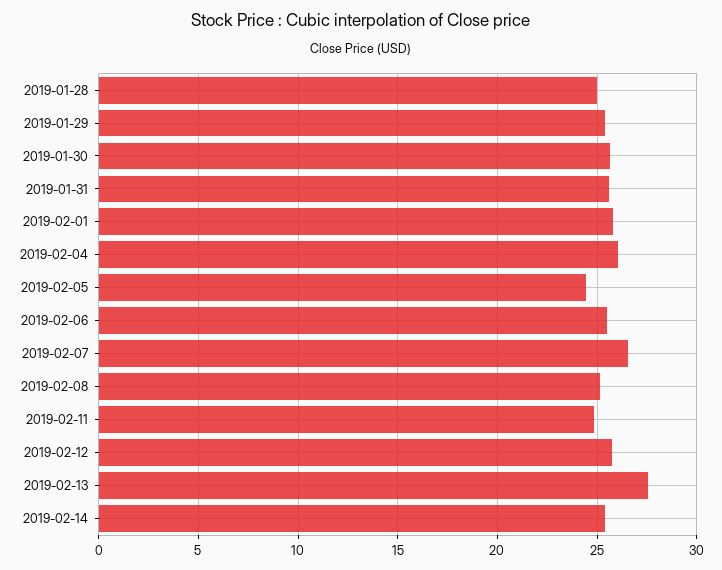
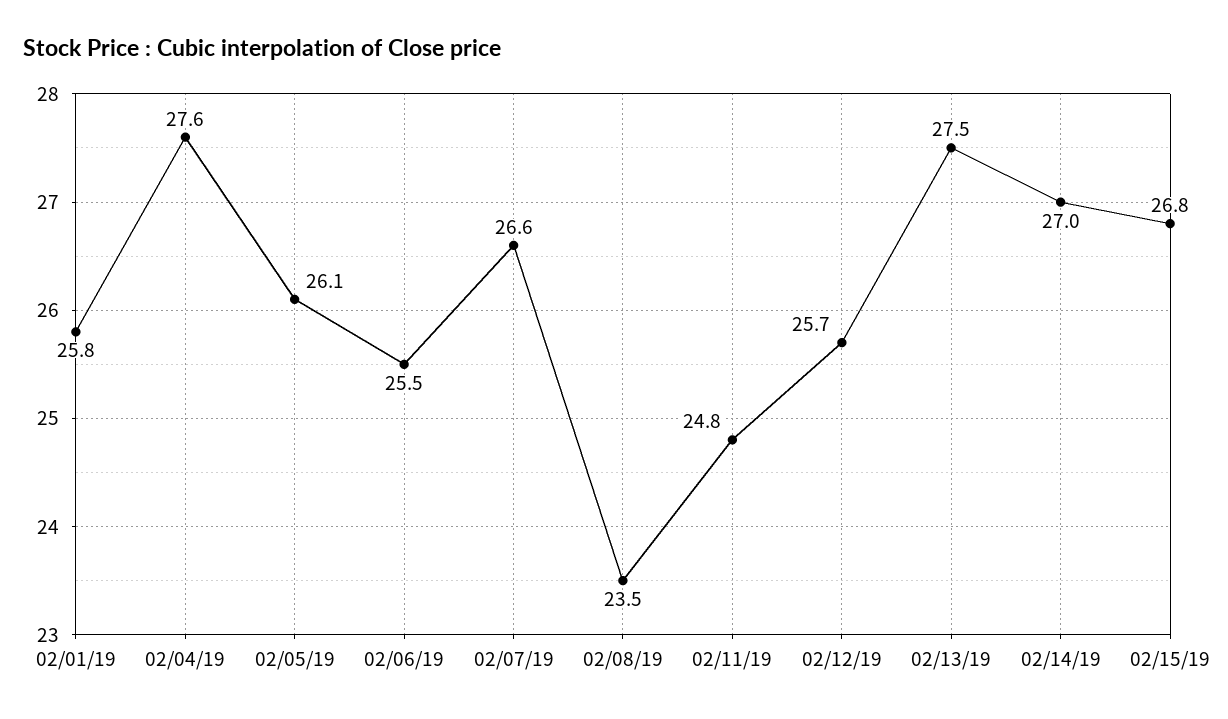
2019-01-28: 25 -> none
2019-01-29: 25.5 -> none
2019-01-30: 25.5 -> none
2019-01-31: 25.5 -> none
2019-02-04: 26 -> 27.6
2019-02-05: 24.5 -> 26.1
2019-02-08: 25 -> 23.5
2019-02-14: 25.5 -> 27
02/15/19: none -> 26.8

